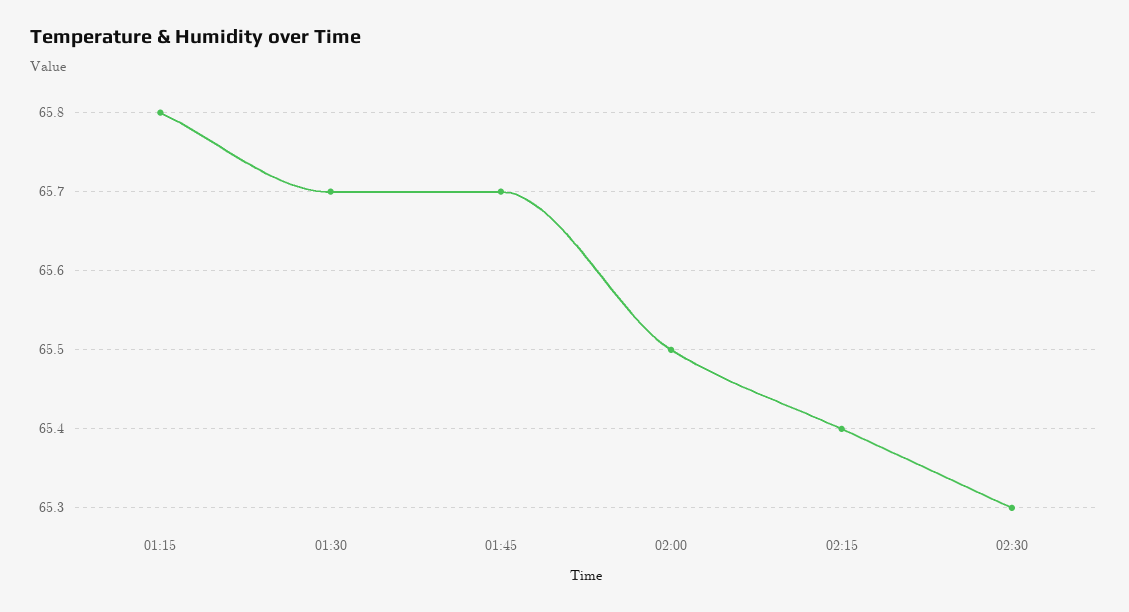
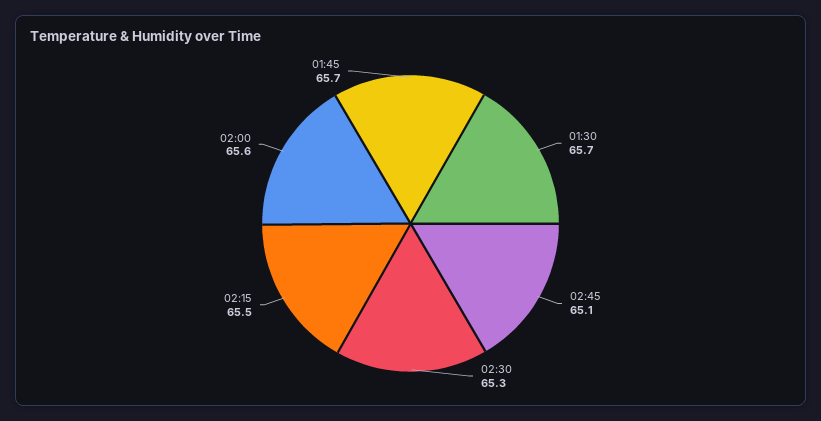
01:15: 65.8 -> none
02:00: 65.5 -> 65.6
02:15: 65.4 -> 65.5
02:45: none -> 65.1

